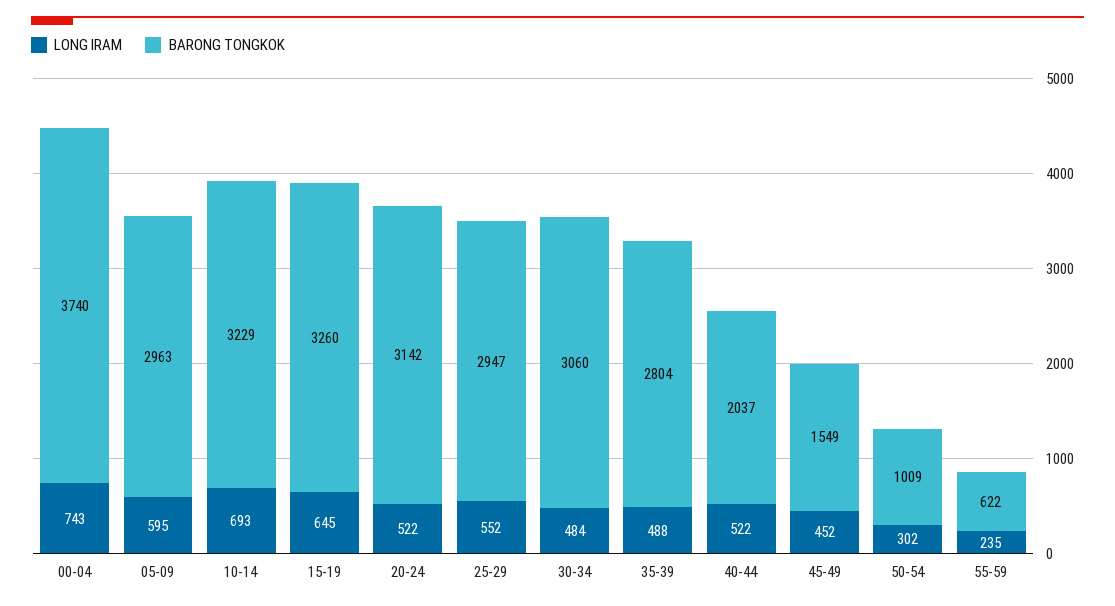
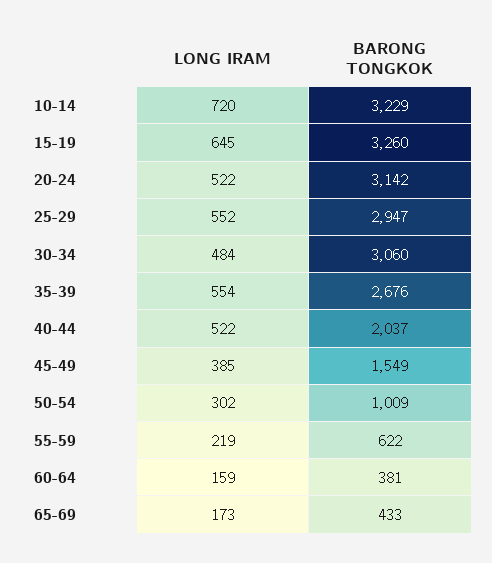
LONG IRAM, 00-04: 743 -> none
BARONG TONGKOK, 00-04: 3740 -> none
LONG IRAM, 05-09: 595 -> none
BARONG TONGKOK, 05-09: 2963 -> none
LONG IRAM, 10-14: 693 -> 720
LONG IRAM, 35-39: 488 -> 554
BARONG TONGKOK, 35-39: 2804 -> 2676
LONG IRAM, 45-49: 452 -> 385
LONG IRAM, 55-59: 235 -> 219
LONG IRAM, 60-64: none -> 159
BARONG TONGKOK, 60-64: none -> 381
LONG IRAM, 65-69: none -> 173
BARONG TONGKOK, 65-69: none -> 433

